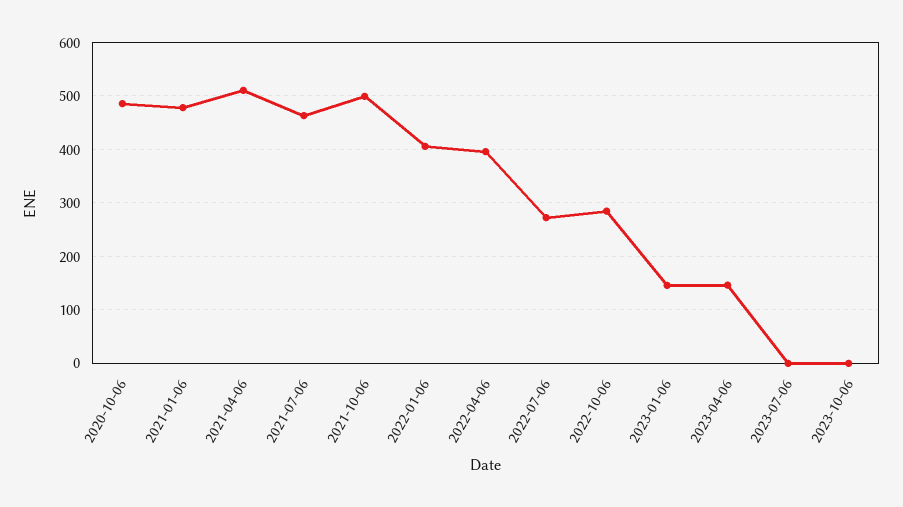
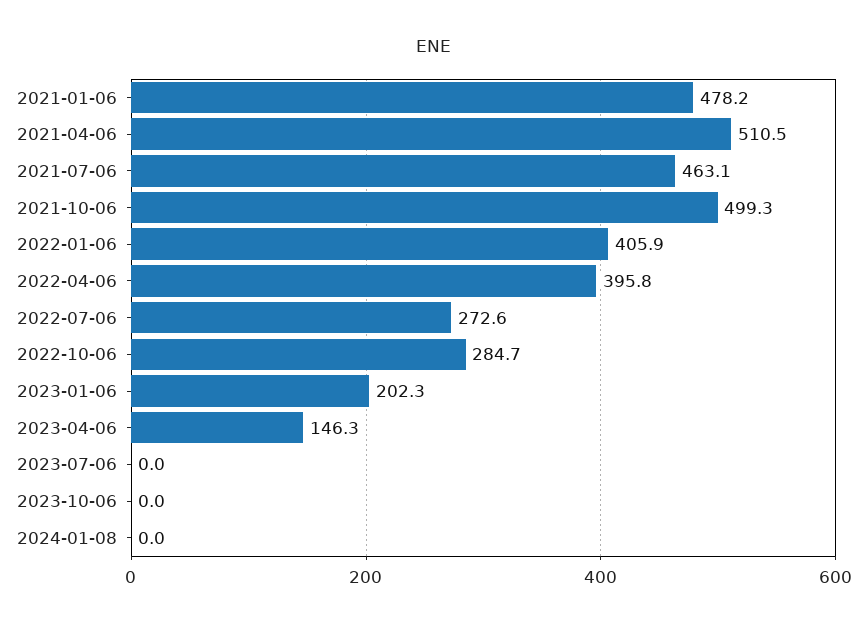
2020-10-06: 480 -> none
2023-01-06: 140 -> 202.3
2024-01-08: none -> 0

